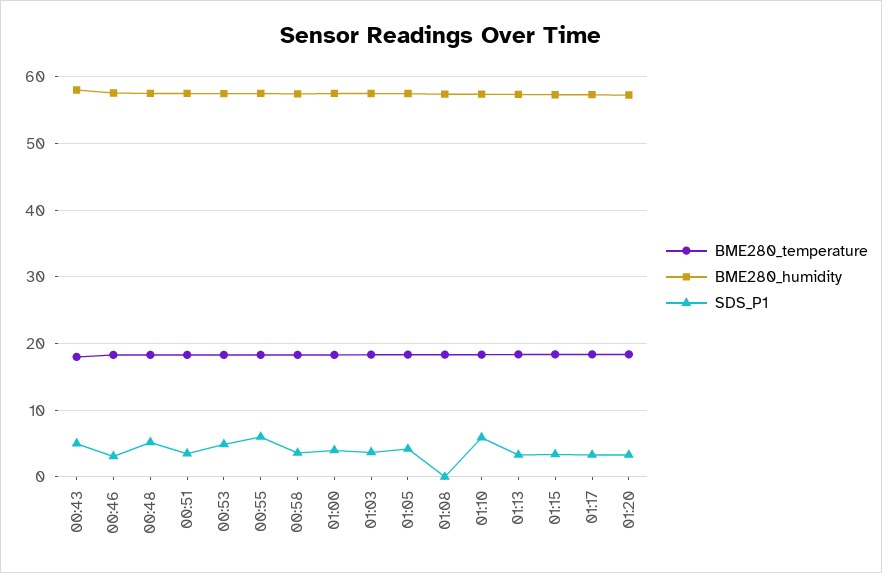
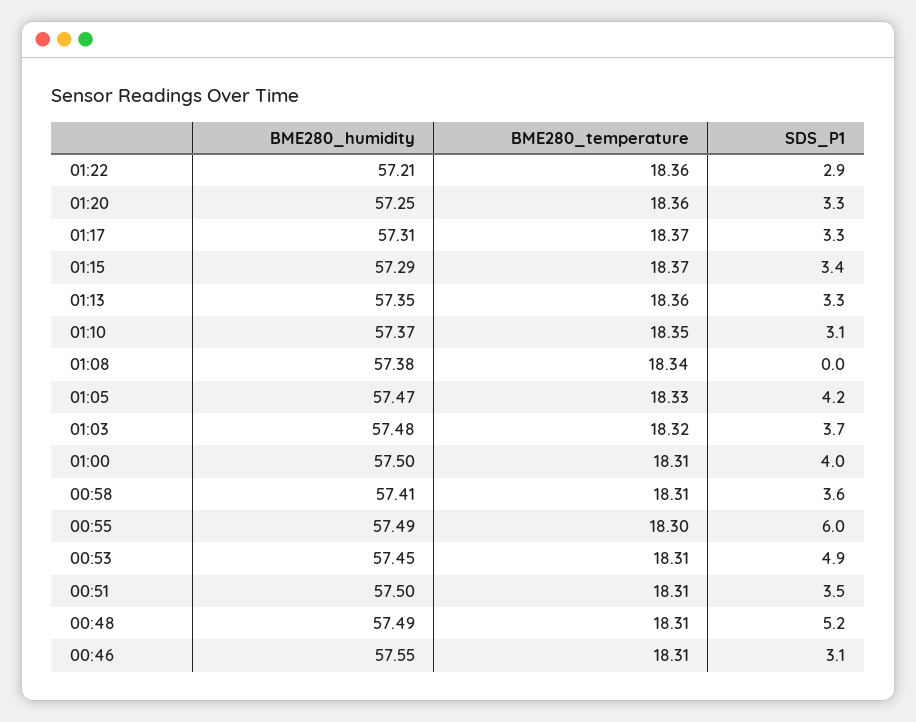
BME280_temperature, 00:43: 18 -> none
BME280_humidity, 00:43: 58 -> none
SDS_P1, 00:43: 5 -> none
SDS_P1, 01:10: 6 -> 3.1
BME280_humidity, 01:22: none -> 57.21
BME280_temperature, 01:22: none -> 18.36
SDS_P1, 01:22: none -> 2.9

